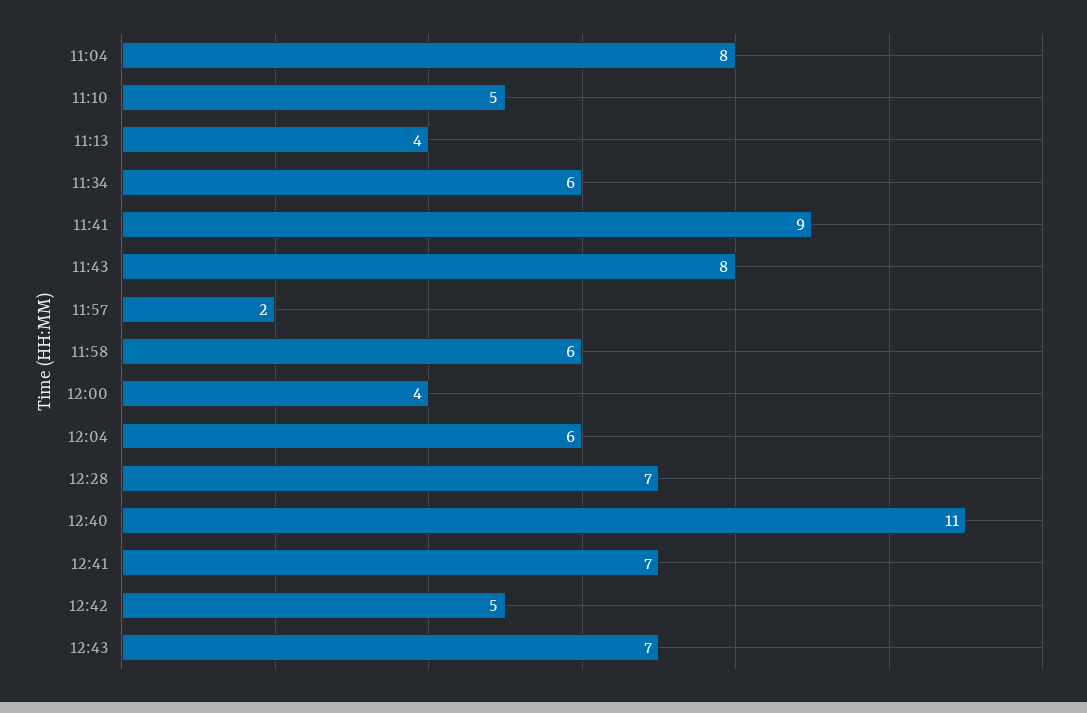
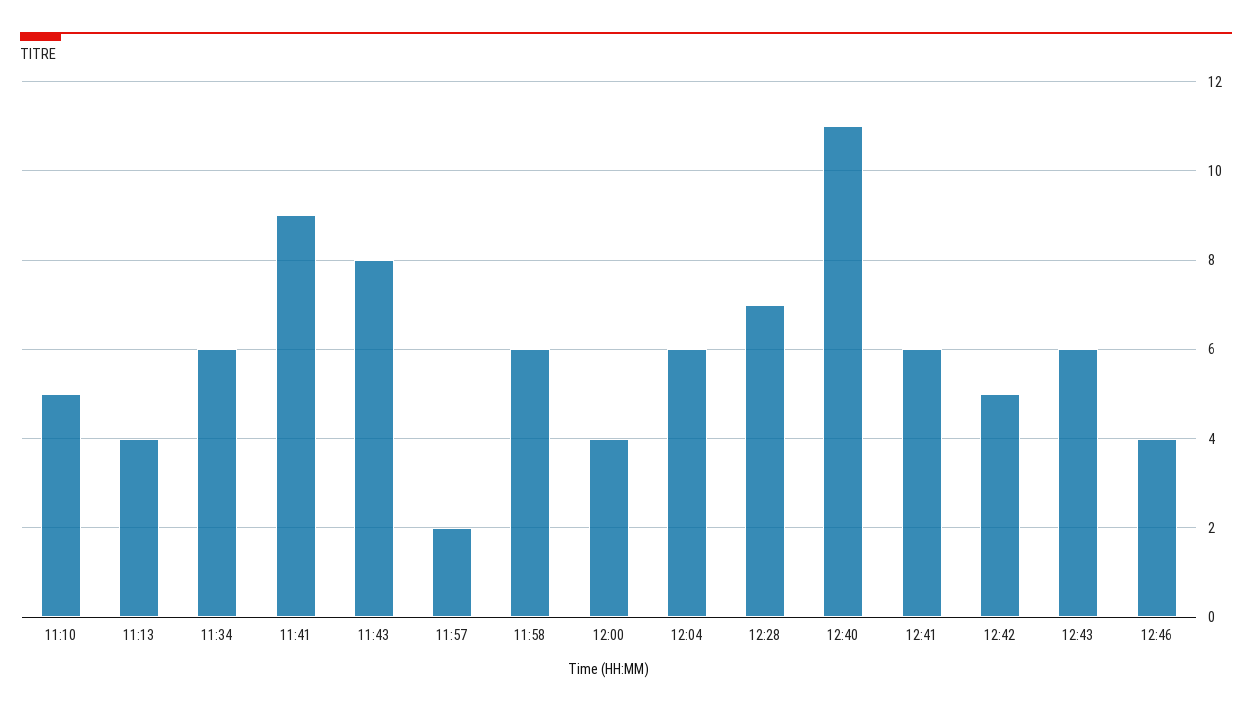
11:04: 8 -> none
12:41: 7 -> 6
12:43: 7 -> 6
12:46: none -> 4

